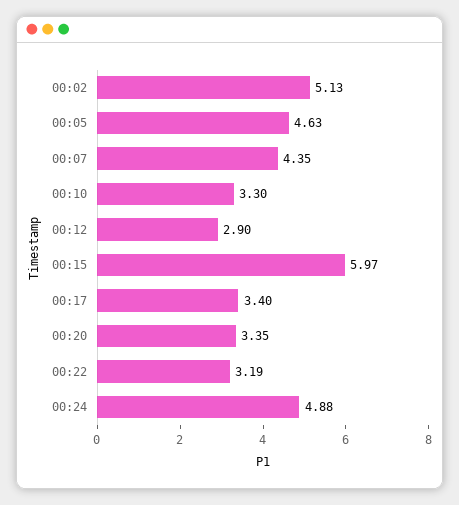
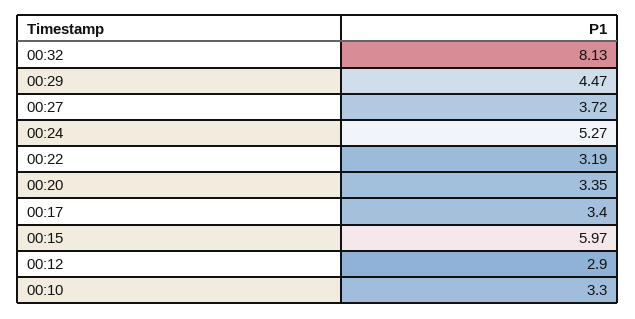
00:02: 5.13 -> none
00:05: 4.63 -> none
00:07: 4.35 -> none
00:24: 4.88 -> 5.27
00:32: none -> 8.13
00:29: none -> 4.47
00:27: none -> 3.72

